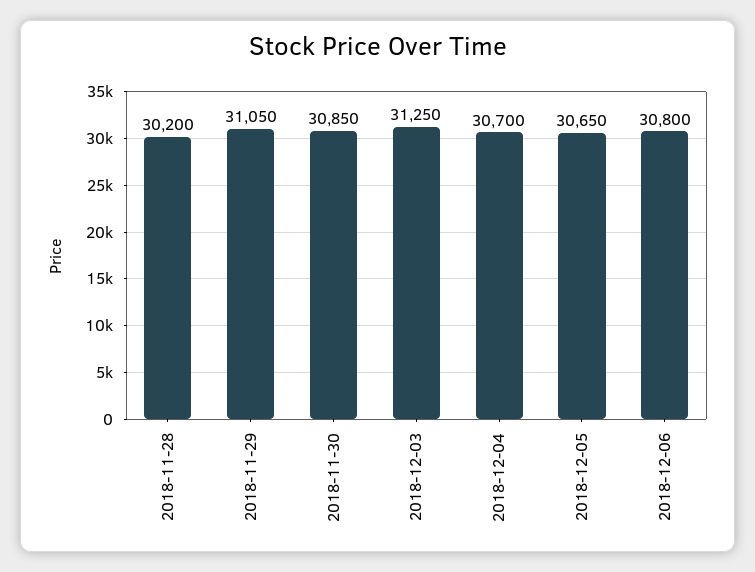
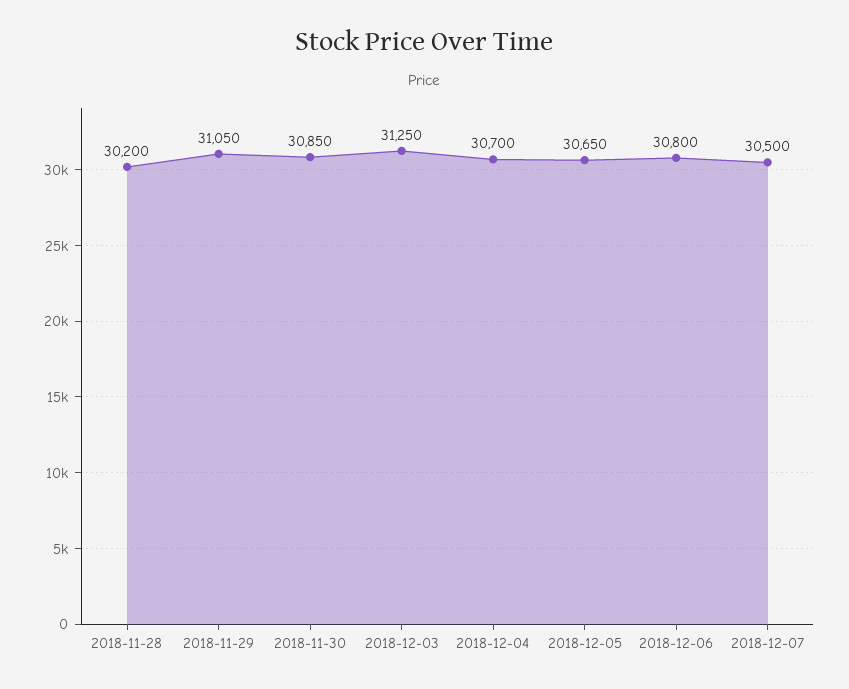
2018-12-07: none -> 30500

